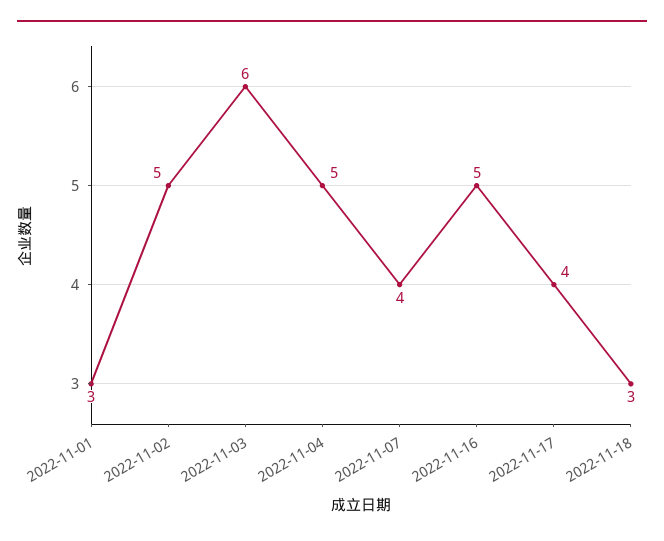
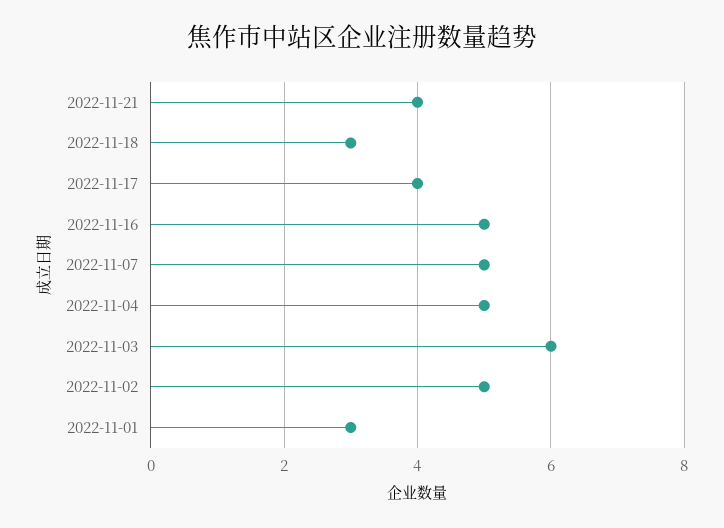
2022-11-07: 4 -> 5
2022-11-21: none -> 4

